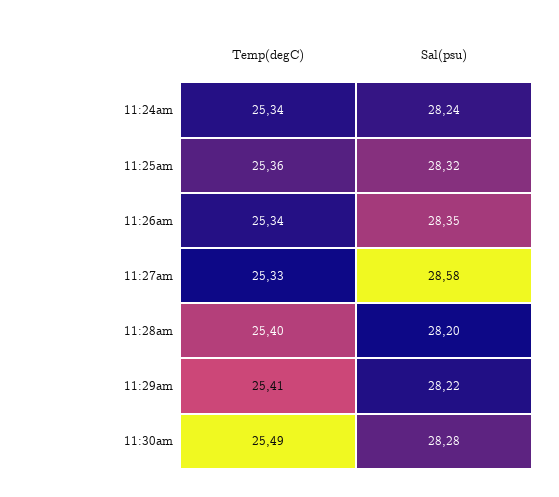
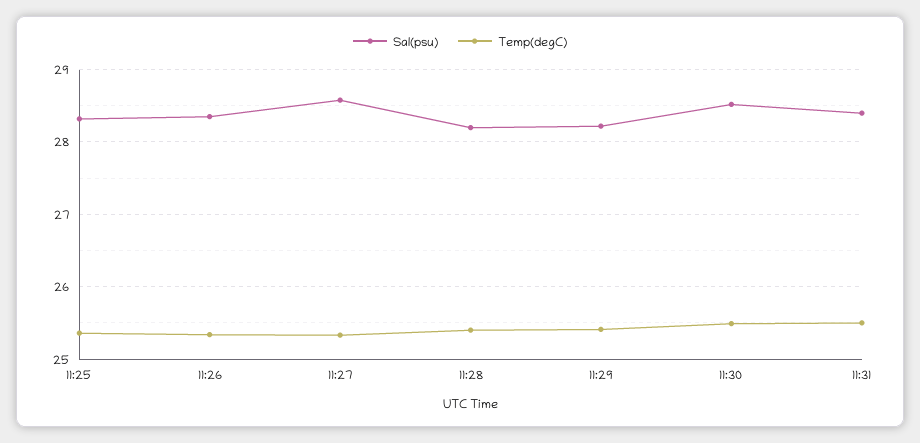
Temp(degC), 11:24am: 25.34 -> none
Sal(psu), 11:24am: 28.24 -> none
Sal(psu), 11:30am: 28.28 -> 28.5
Sal(psu), 11:31: none -> 28.4
Temp(degC), 11:31: none -> 25.5

